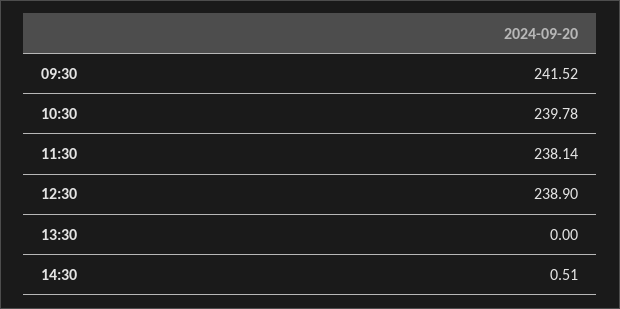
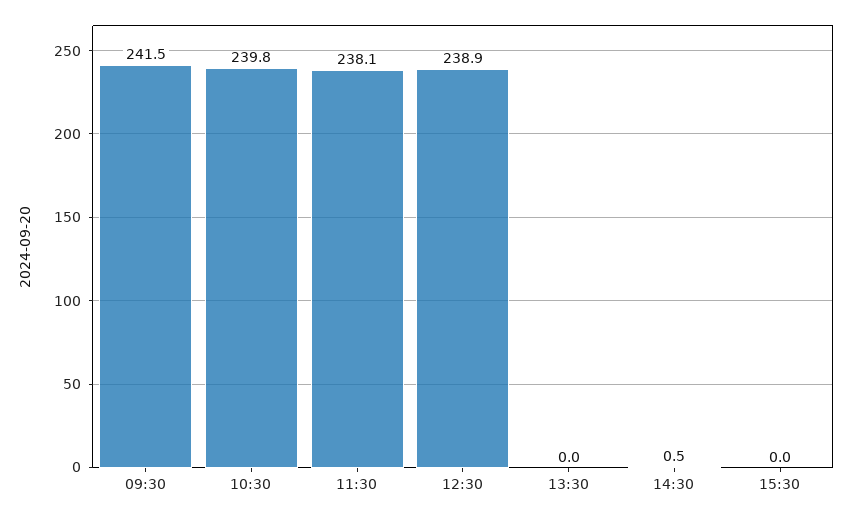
15:30: none -> 0

